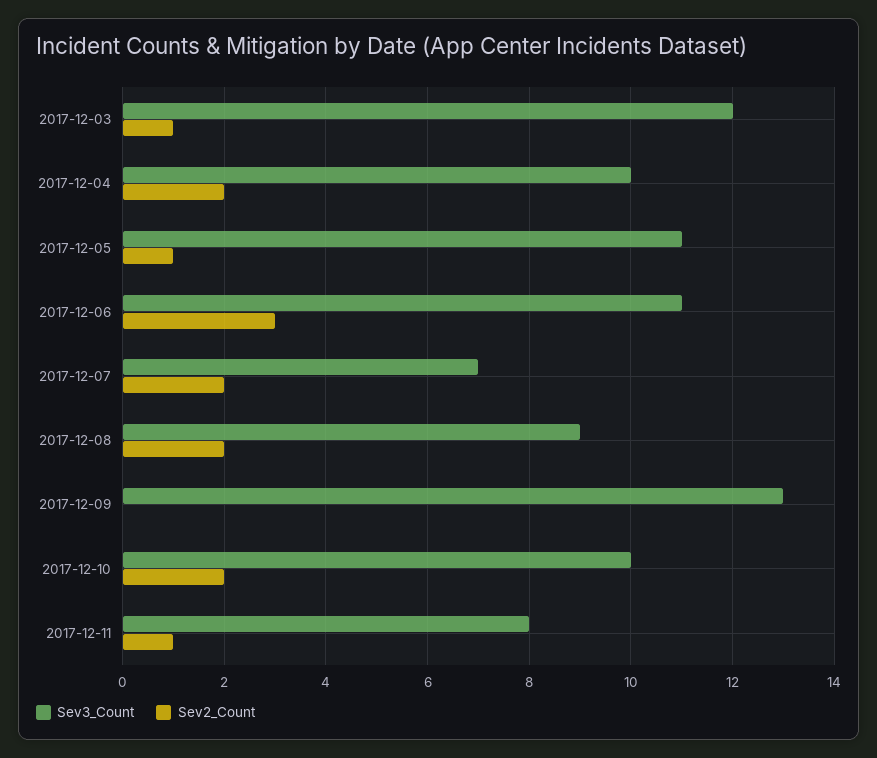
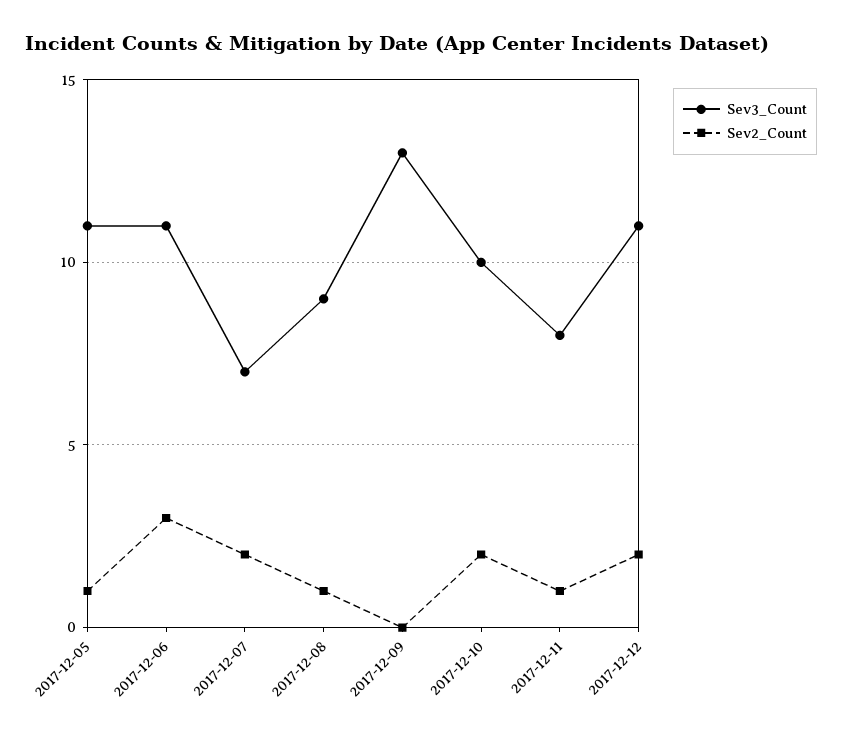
Sev3_Count, 2017-12-03: 12 -> none
Sev2_Count, 2017-12-03: 1 -> none
Sev3_Count, 2017-12-04: 10 -> none
Sev2_Count, 2017-12-04: 2 -> none
Sev2_Count, 2017-12-08: 2 -> 1
Sev3_Count, 2017-12-12: none -> 11
Sev2_Count, 2017-12-12: none -> 2

